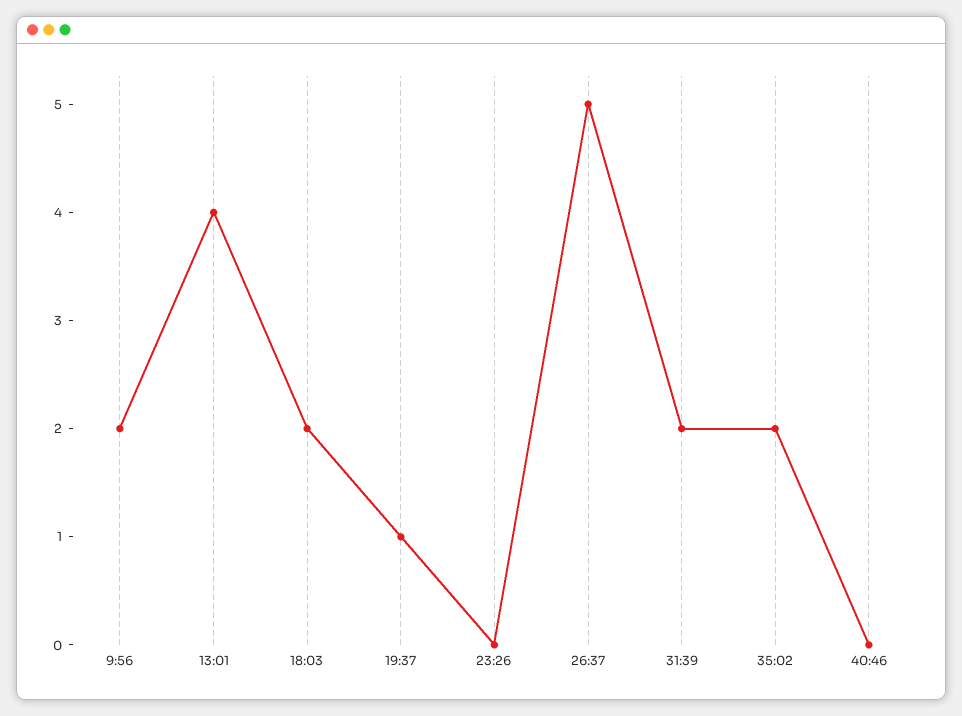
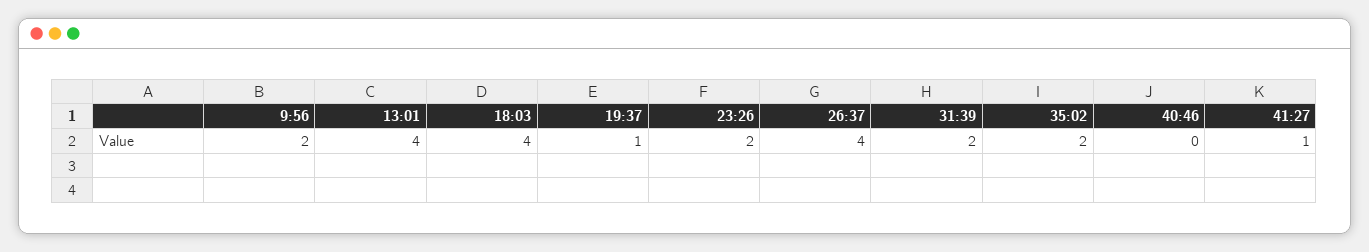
18:03: 2 -> 4
23:26: 0 -> 2
26:37: 5 -> 4
41:27: none -> 1

